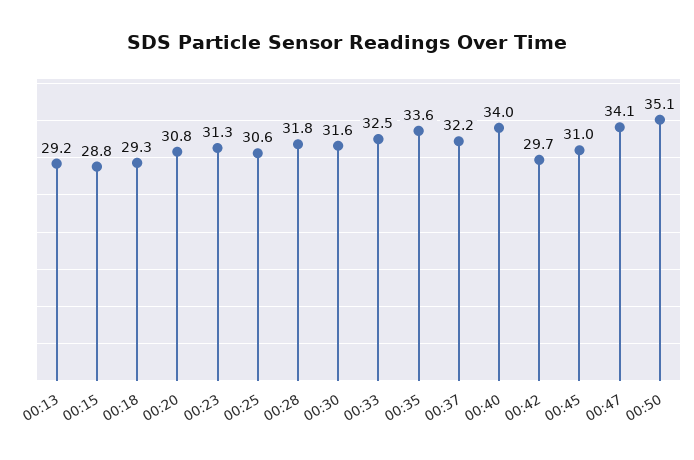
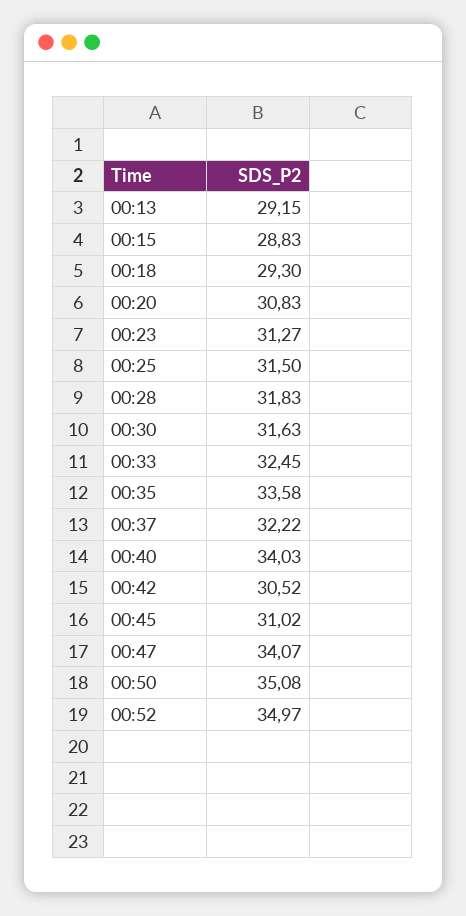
00:25: 30.6 -> 31.5
00:42: 29.7 -> 30.52
00:52: none -> 34.97

